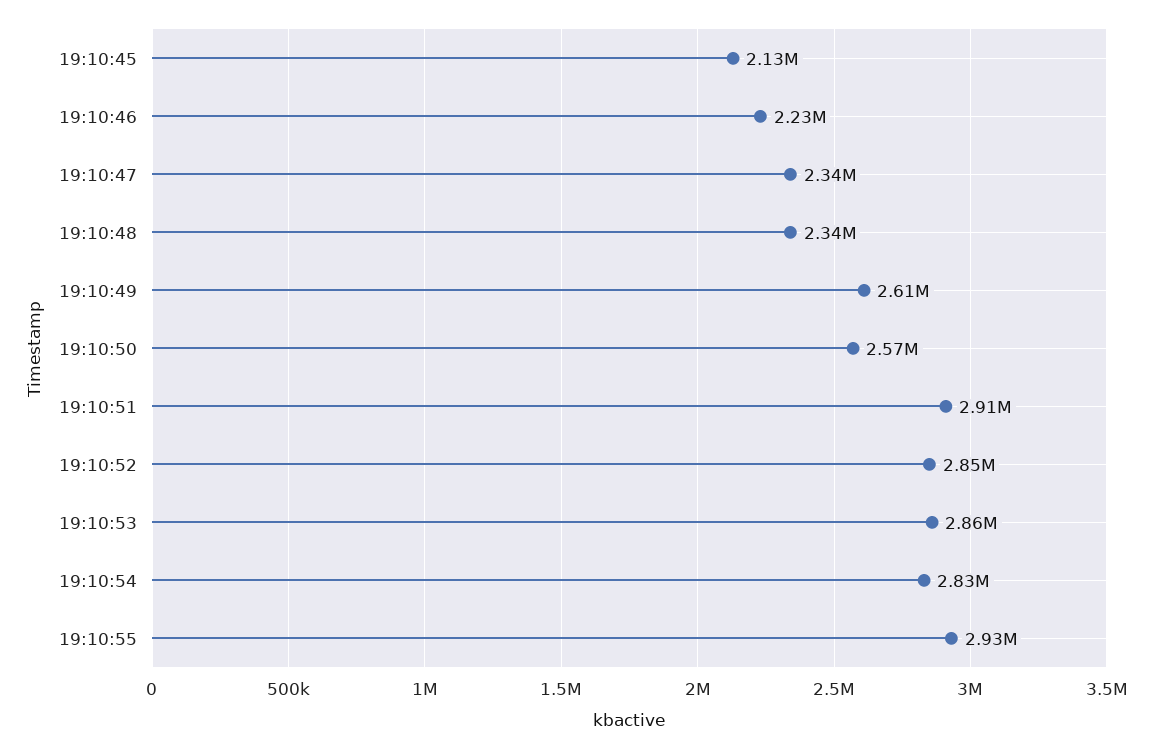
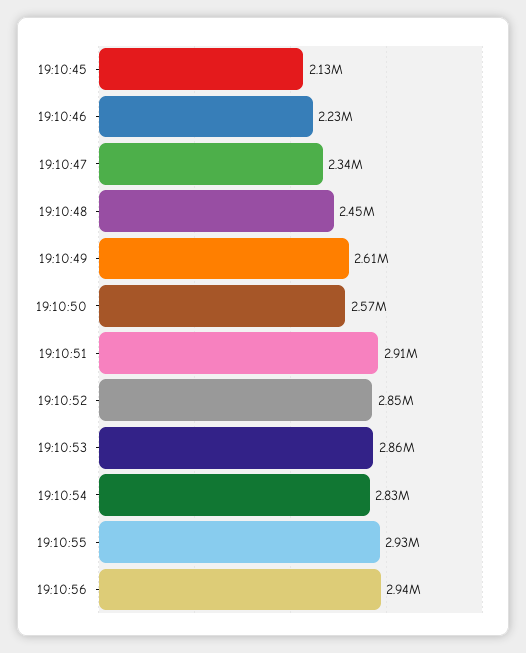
19:10:48: 2340000 -> 2450000
19:10:56: none -> 2940000

